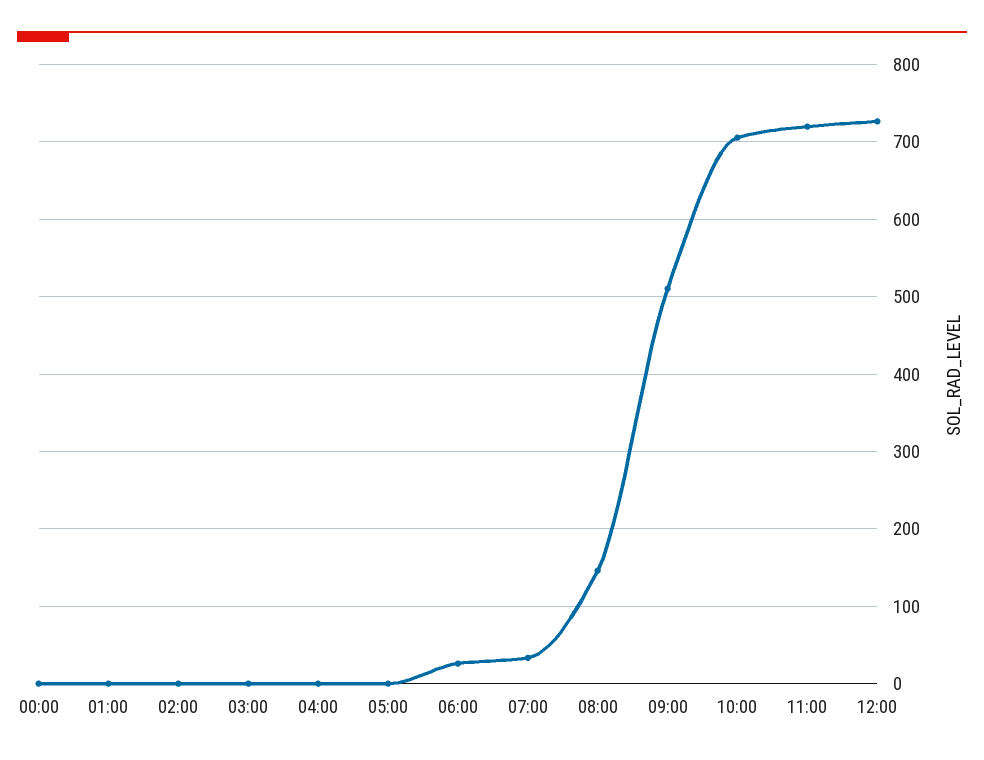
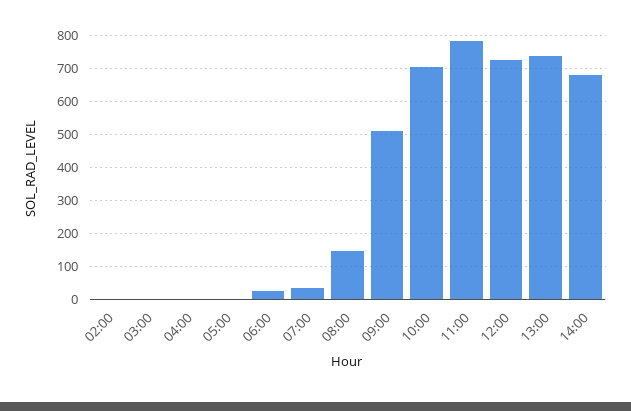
00:00: 0 -> none
01:00: 0 -> none
11:00: 720 -> 780
13:00: none -> 740
14:00: none -> 680

